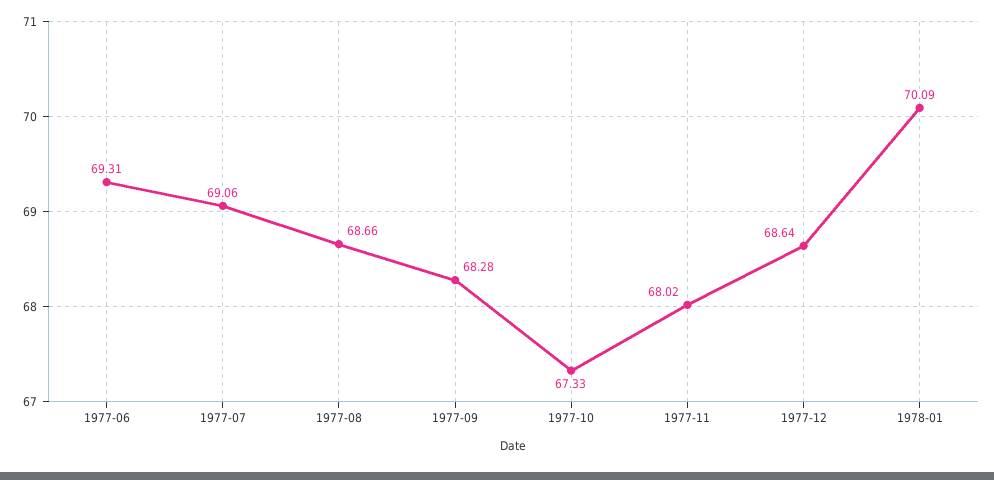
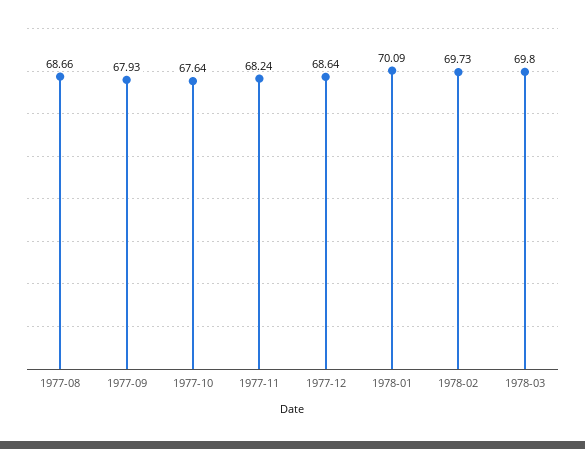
1977-06: 69.31 -> none
1977-07: 69.06 -> none
1977-09: 68.28 -> 67.93
1977-10: 67.33 -> 67.64
1977-11: 68.02 -> 68.24
1978-02: none -> 69.73
1978-03: none -> 69.8

